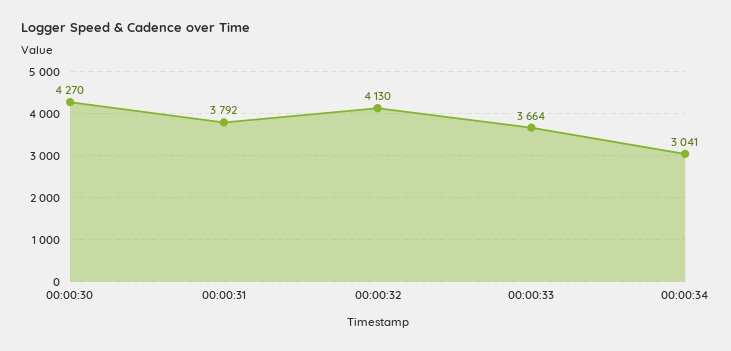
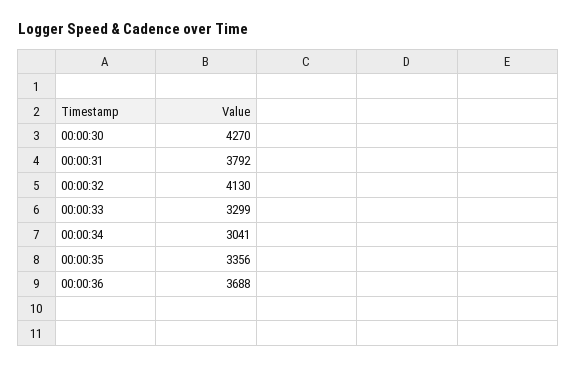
00:00:33: 3664 -> 3299
00:00:35: none -> 3356
00:00:36: none -> 3688

